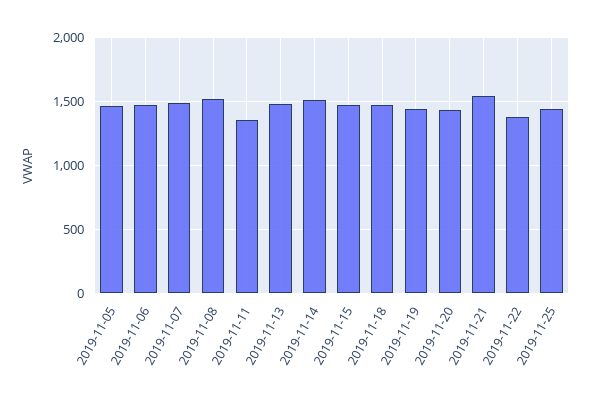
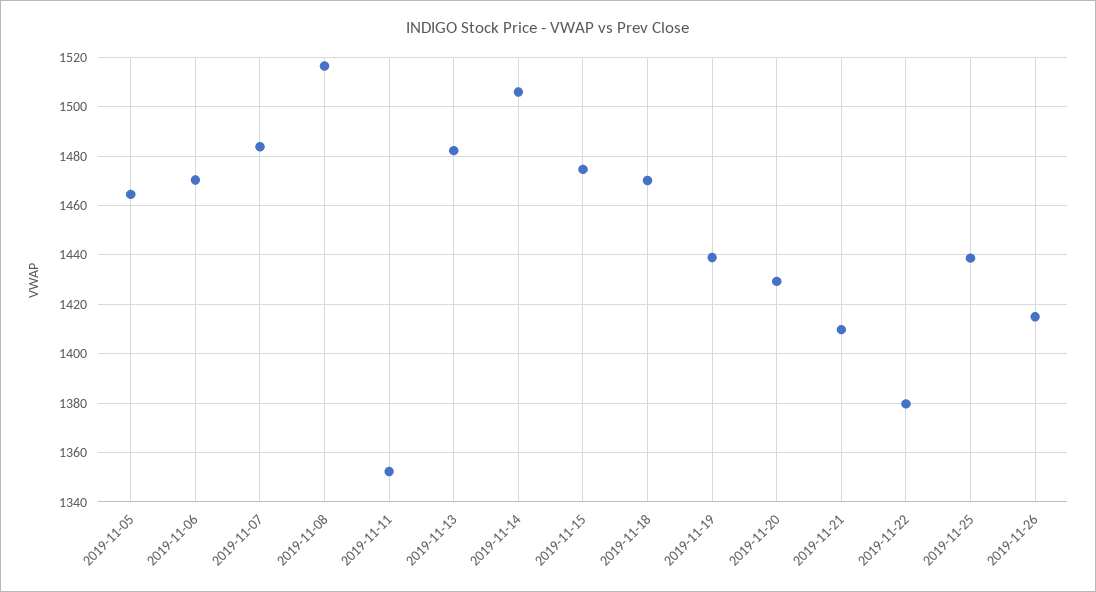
2019-11-21: 1550 -> 1410
2019-11-26: none -> 1415

